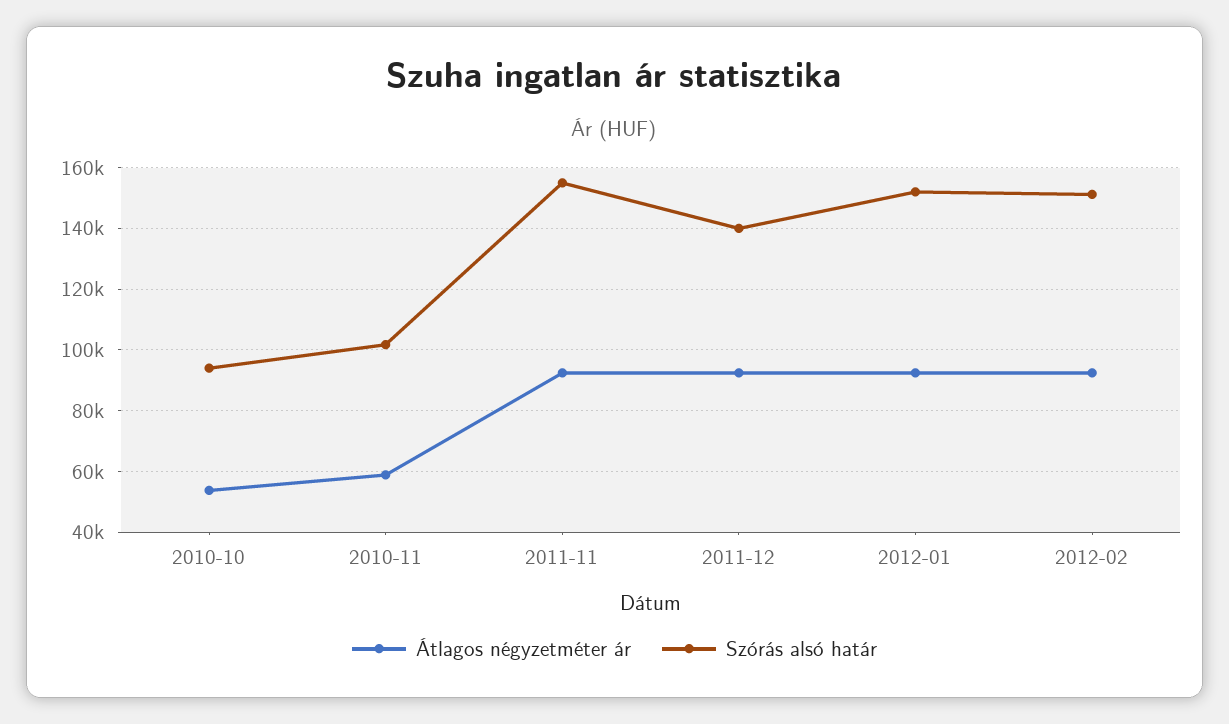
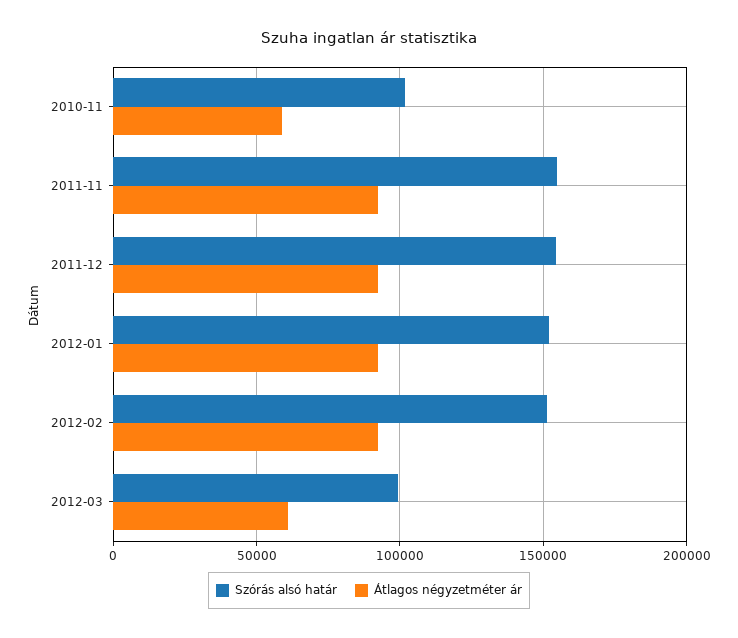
Átlagos négyzetméter ár, 2010-10: 54000 -> none
Szórás alsó határ, 2010-10: 94000 -> none
Szórás alsó határ, 2011-12: 140000 -> 155000
Szórás alsó határ, 2012-03: none -> 100000
Átlagos négyzetméter ár, 2012-03: none -> 60000

